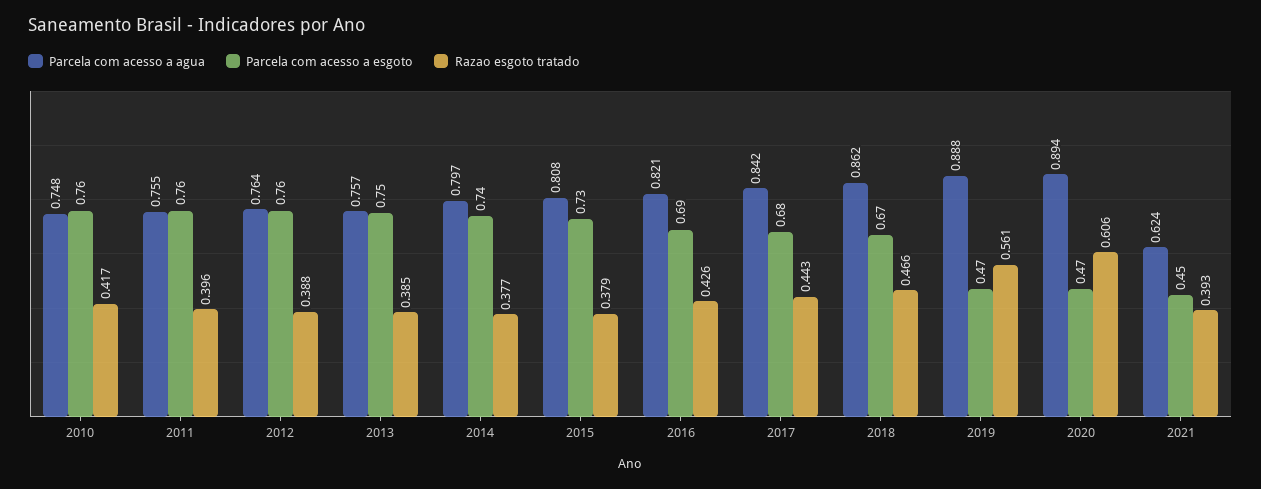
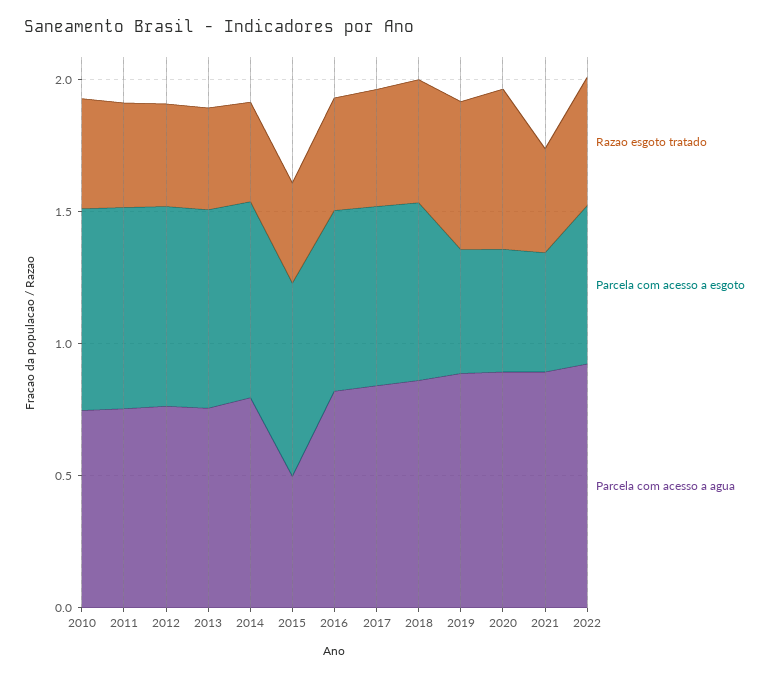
Parcela com acesso a agua, 2015: 0.808 -> 0.5
Parcela com acesso a agua, 2021: 0.624 -> 0.9
Razao esgoto tratado, 2022: none -> 0.5
Parcela com acesso a esgoto, 2022: none -> 0.6
Parcela com acesso a agua, 2022: none -> 0.9

